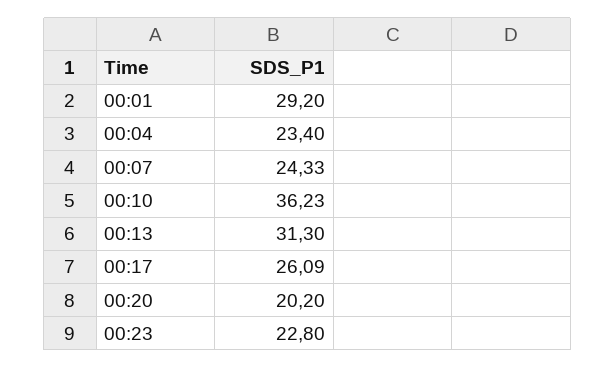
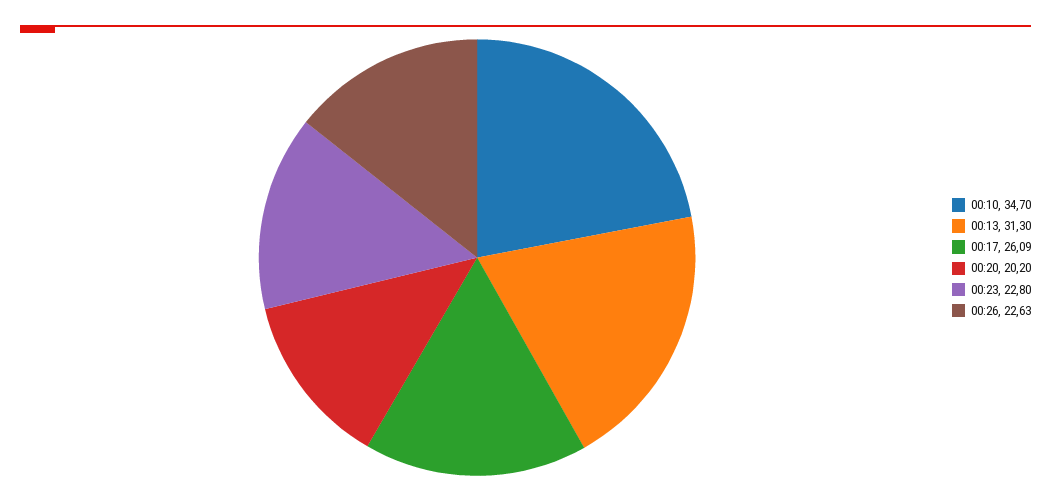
00:01: 29.2 -> none
00:04: 23.4 -> none
00:07: 24.33 -> none
00:10: 36.23 -> 34.7
00:26: none -> 22.63

